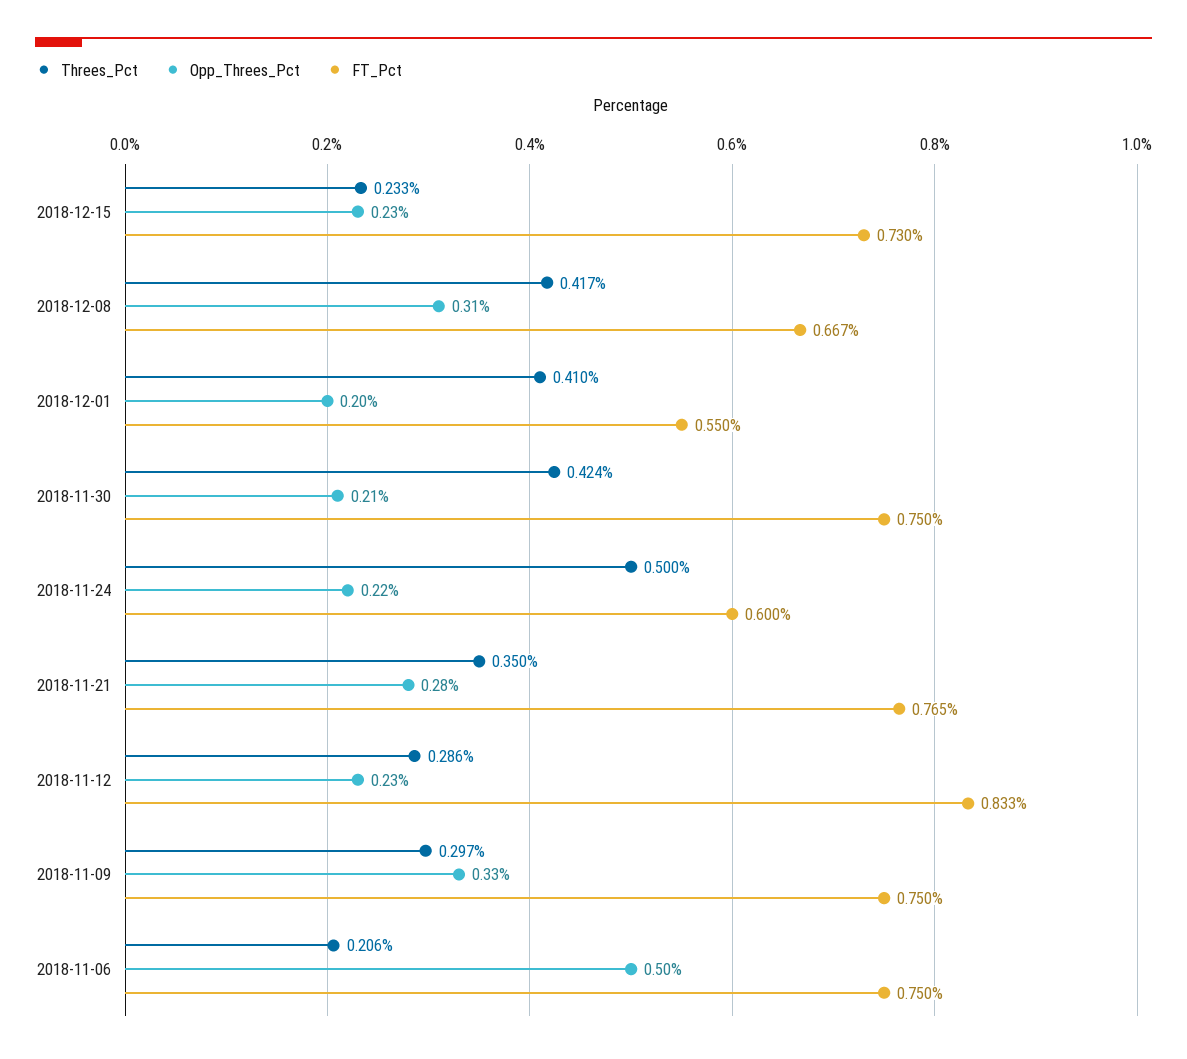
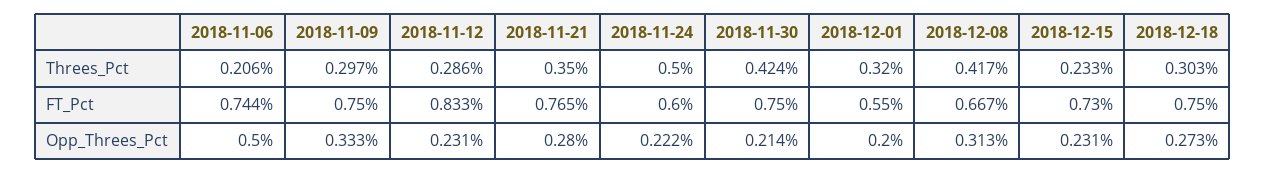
Threes_Pct, 2018-12-01: 0.41 -> 0.32
FT_Pct, 2018-11-06: 0.75 -> 0.744
Threes_Pct, 2018-12-18: none -> 0.303
FT_Pct, 2018-12-18: none -> 0.75
Opp_Threes_Pct, 2018-12-18: none -> 0.273

